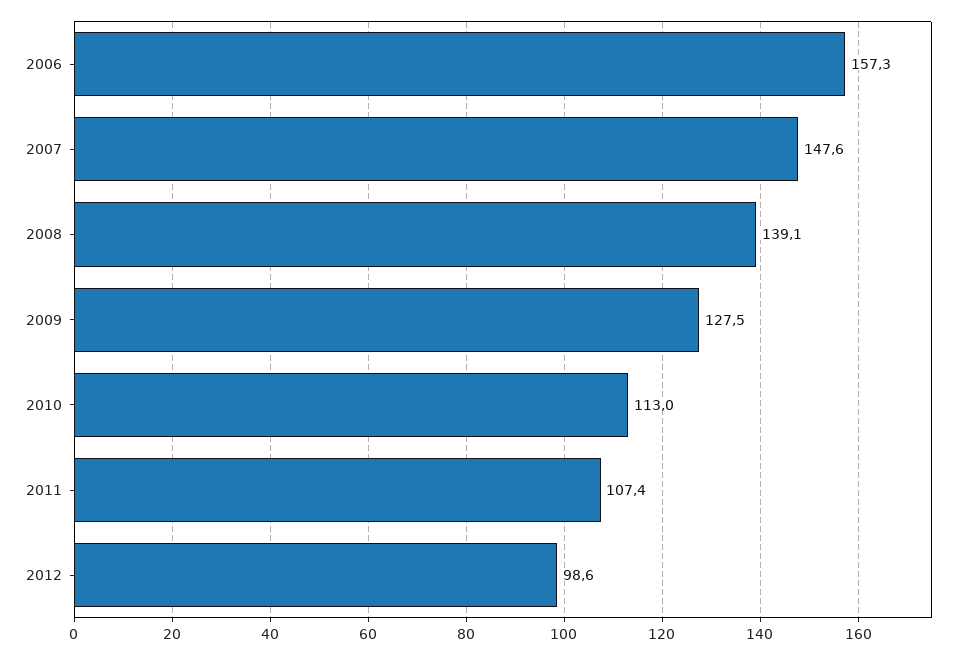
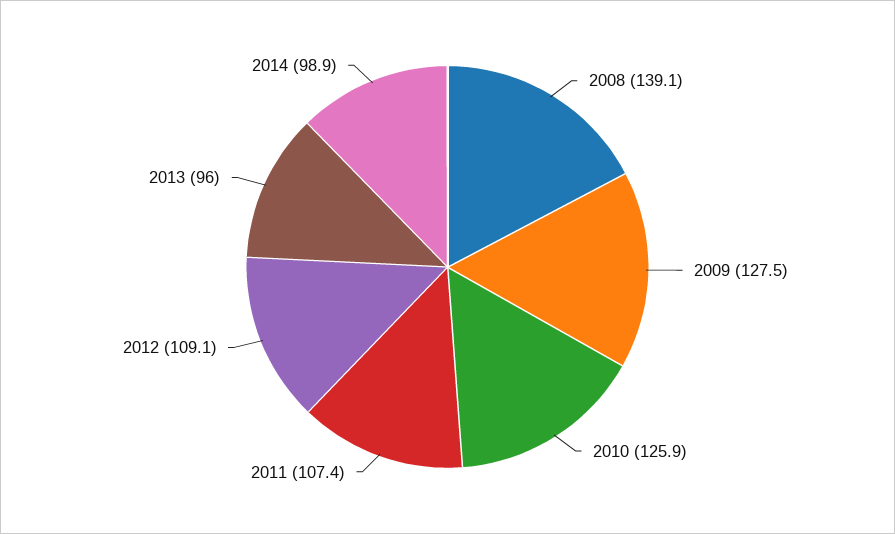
2006: 157.3 -> none
2007: 147.6 -> none
2010: 113 -> 125.9
2012: 98.6 -> 109.1
2013: none -> 96
2014: none -> 98.9

